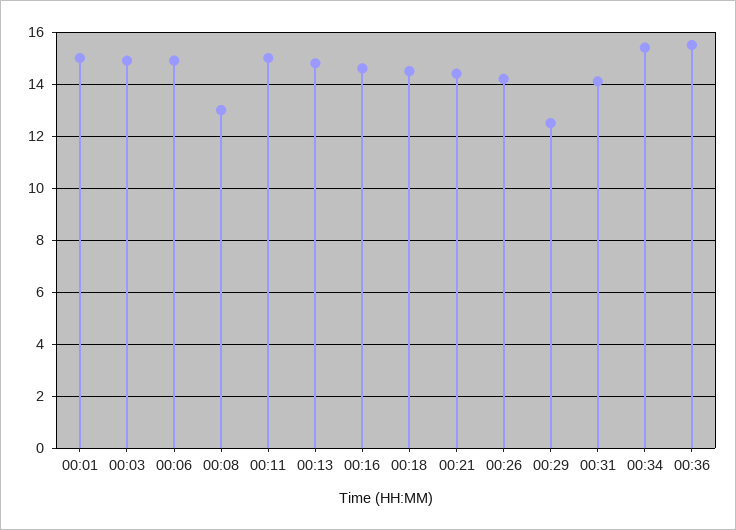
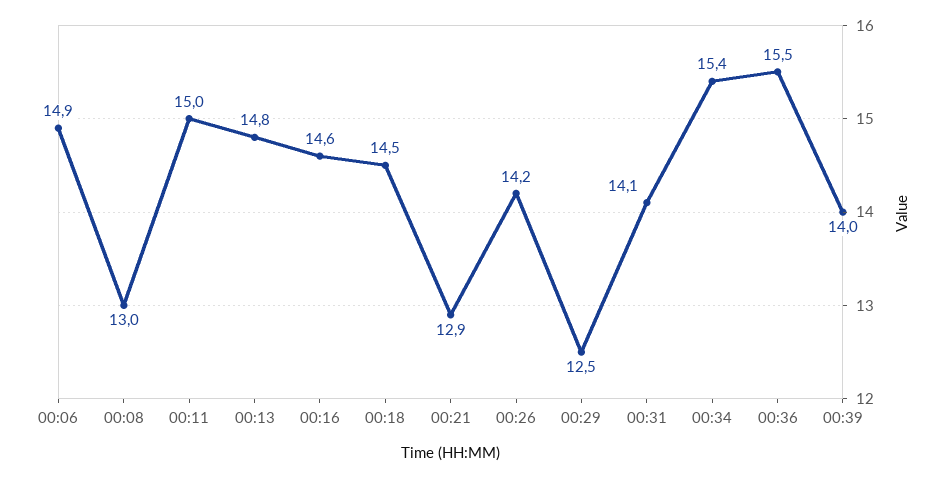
00:01: 15 -> none
00:03: 15 -> none
00:21: 14.5 -> 12.9
00:39: none -> 14

